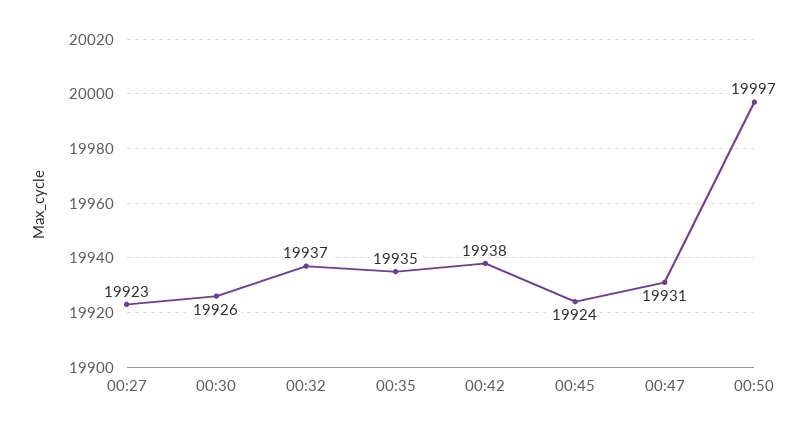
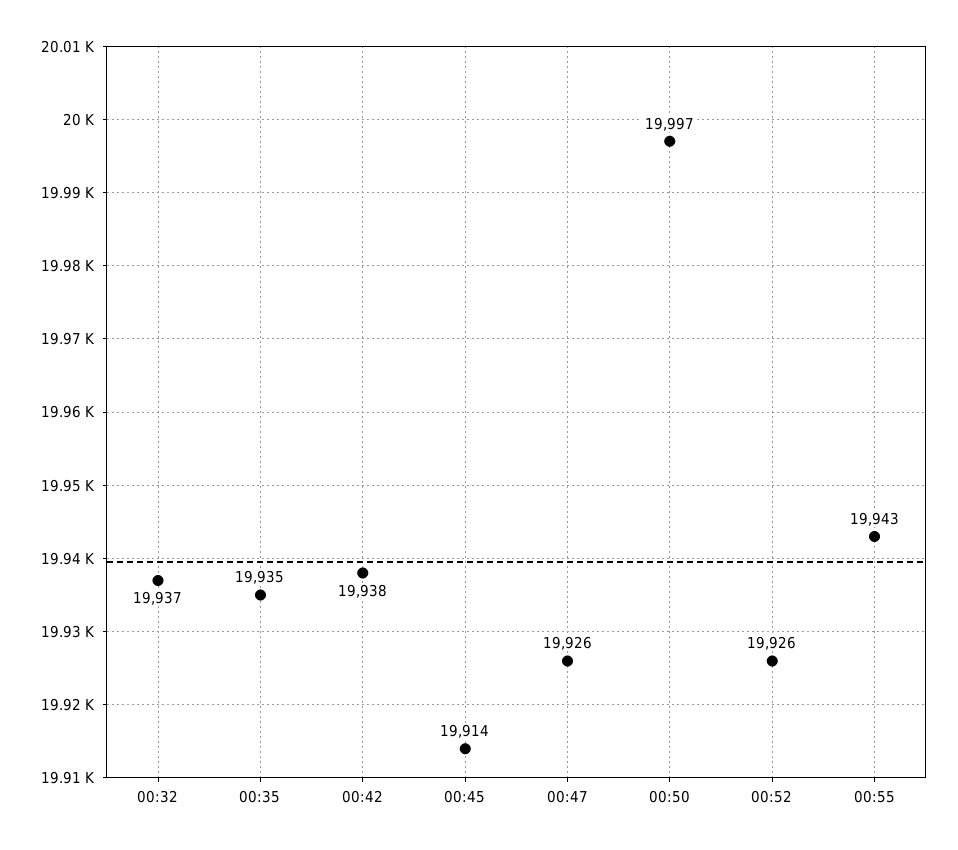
00:27: 19923 -> none
00:30: 19926 -> none
00:45: 19924 -> 19914
00:47: 19931 -> 19926
00:52: none -> 19926
00:55: none -> 19943

